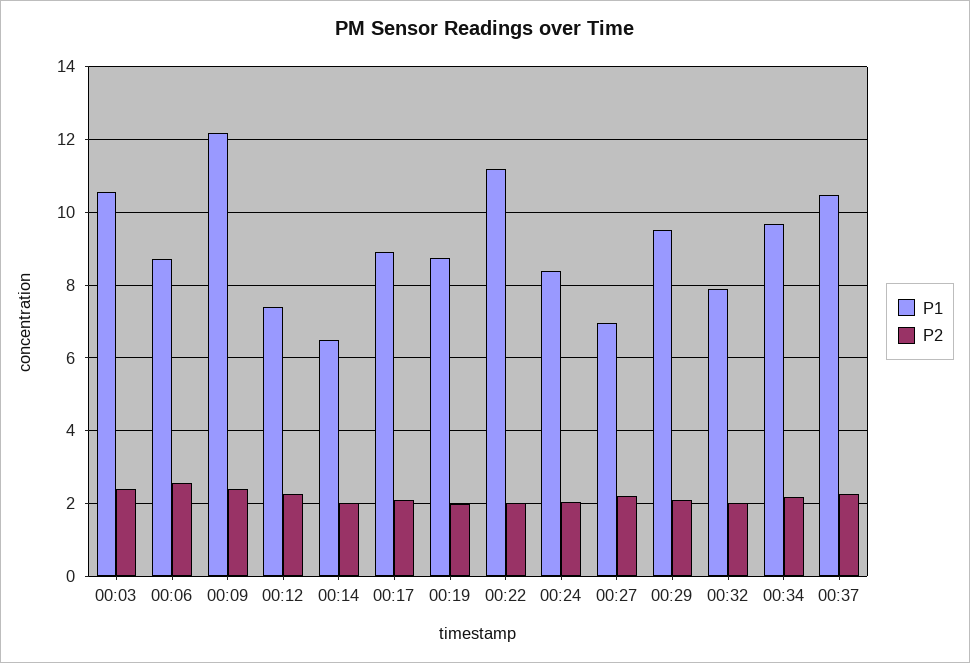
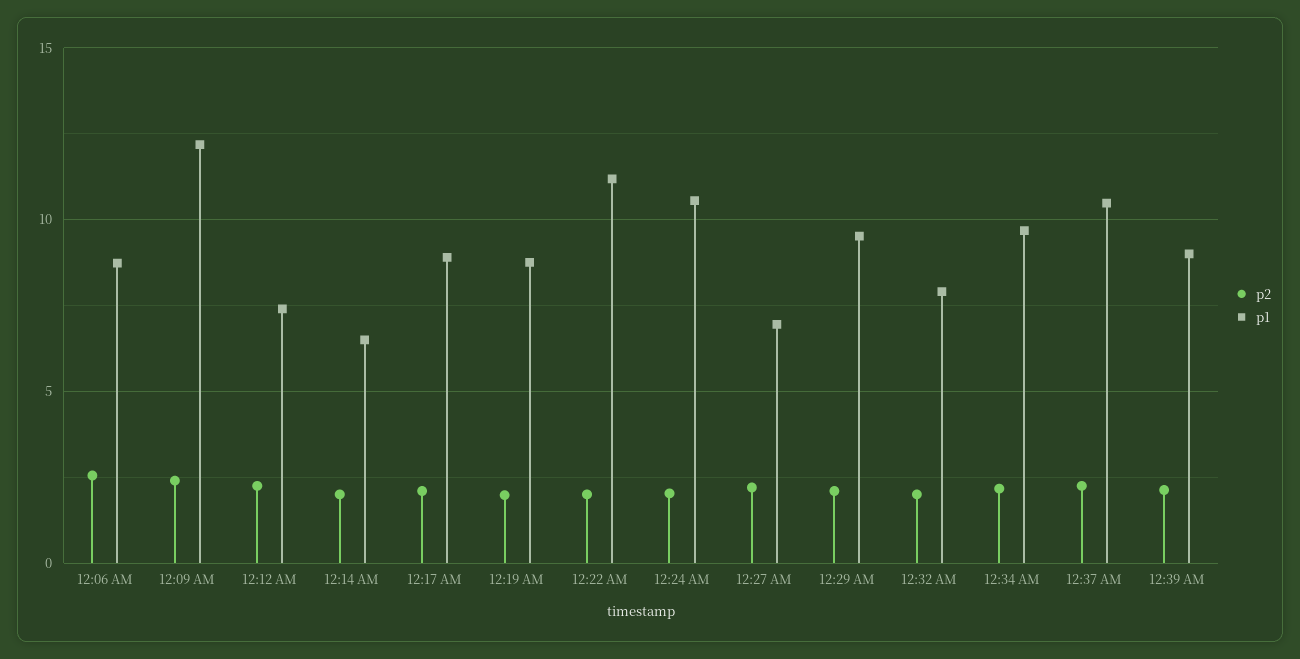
P1, 00:03: 10.6 -> none
P2, 00:03: 2.4 -> none
P1, 00:24: 8.4 -> 10.5
P2, 12:39 AM: none -> 2
P1, 12:39 AM: none -> 9

